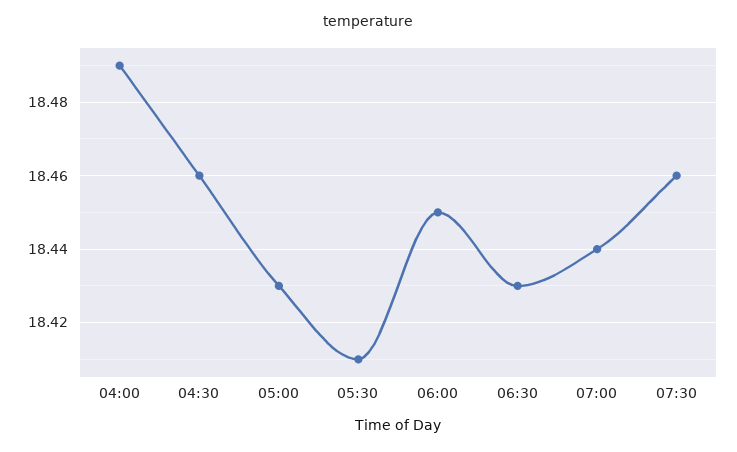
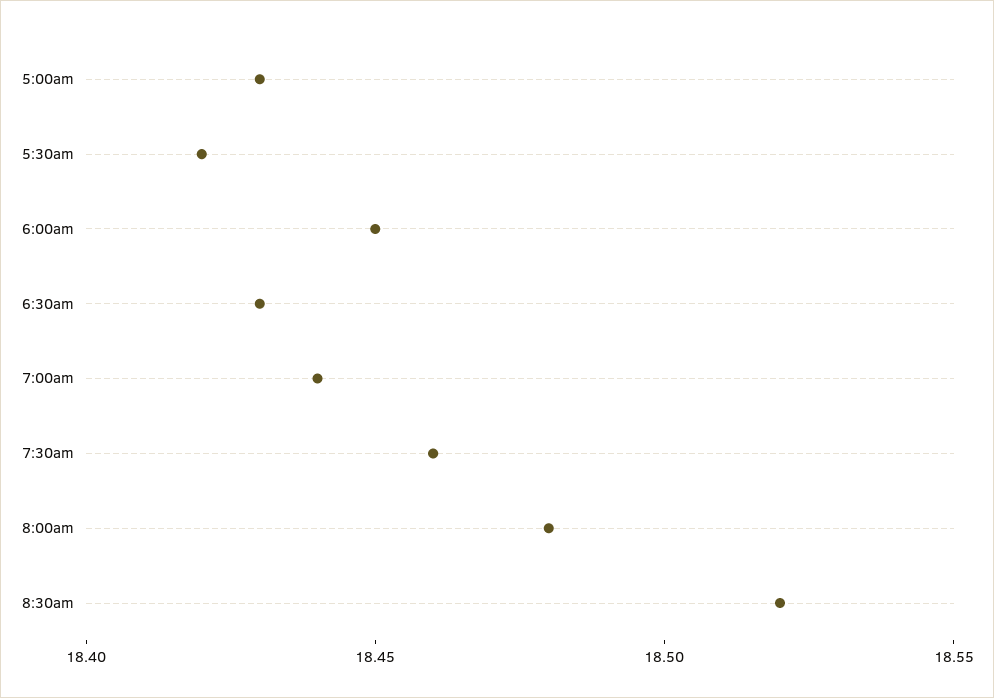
04:00: 18.49 -> none
04:30: 18.46 -> none
05:30: 18.41 -> 18.42
8:00am: none -> 18.48
8:30am: none -> 18.52

